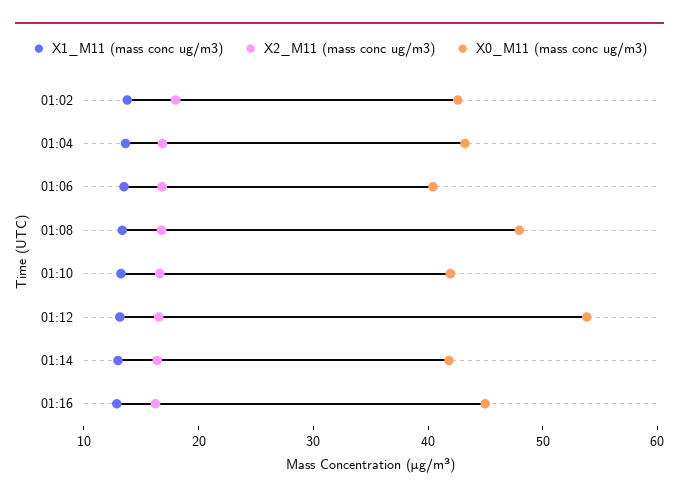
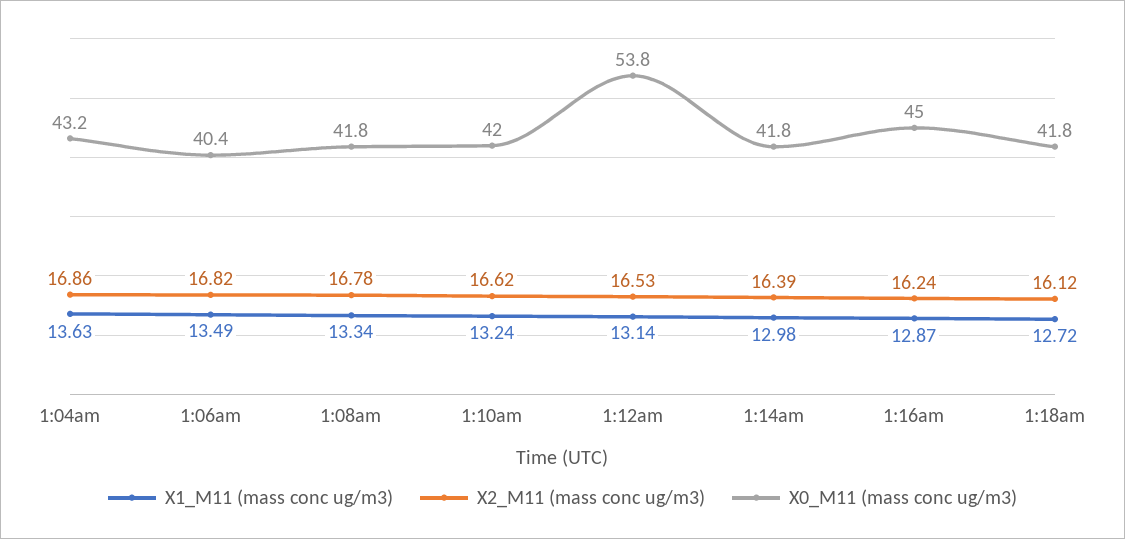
X1_M11 (mass conc ug/m3), 01:02: 14 -> none
X2_M11 (mass conc ug/m3), 01:02: 18 -> none
X0_M11 (mass conc ug/m3), 01:02: 42 -> none
X0_M11 (mass conc ug/m3), 01:08: 48 -> 41.8
X1_M11 (mass conc ug/m3), 1:18am: none -> 12.72
X2_M11 (mass conc ug/m3), 1:18am: none -> 16.12
X0_M11 (mass conc ug/m3), 1:18am: none -> 41.8

